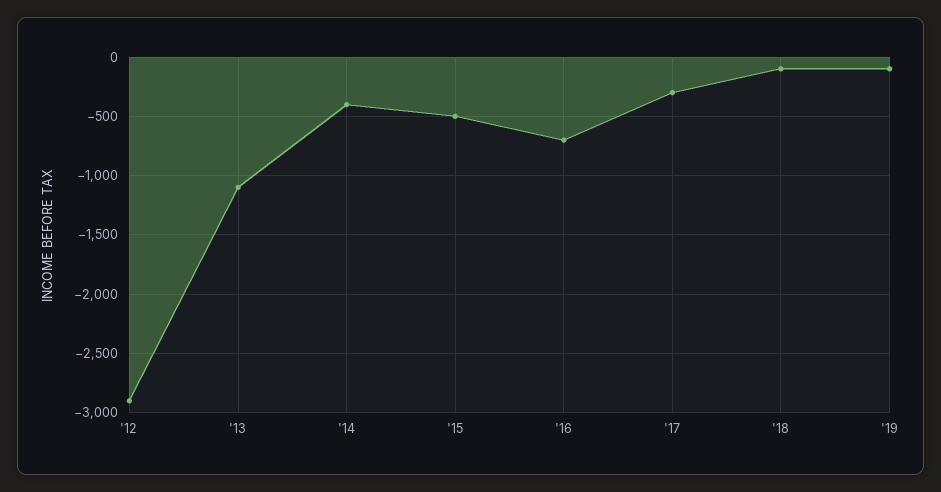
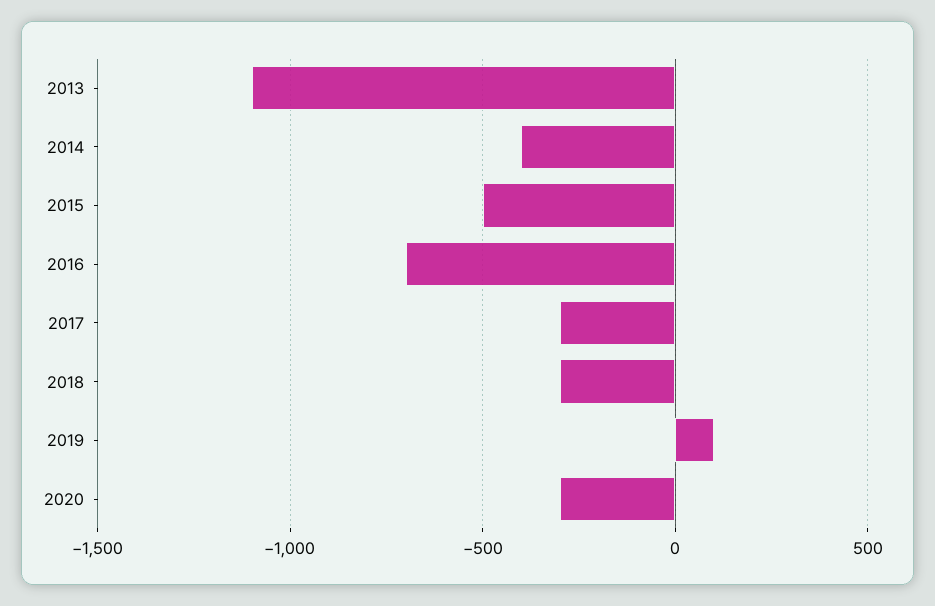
'12: -2900 -> none
'18: -100 -> -300
'19: -100 -> 100
2020: none -> -300

